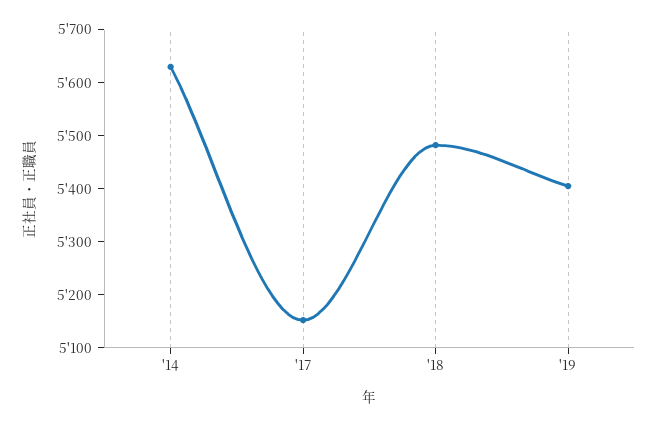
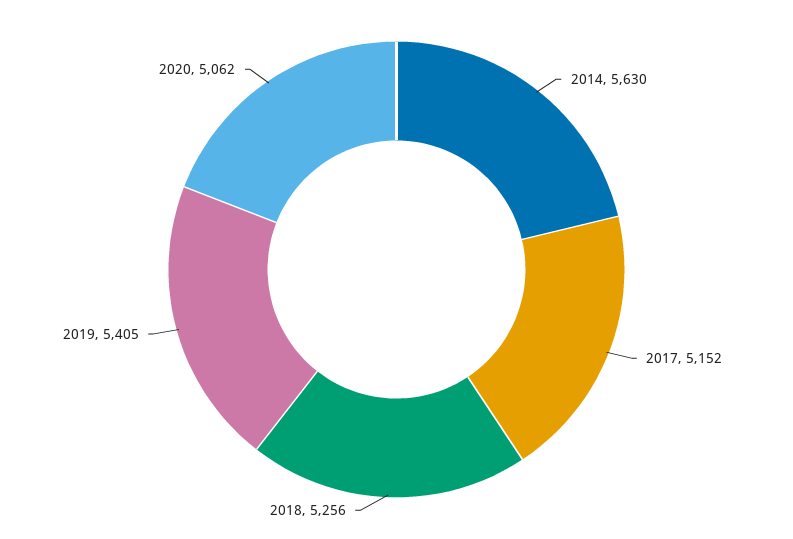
'18: 5480 -> 5256
2020: none -> 5062

